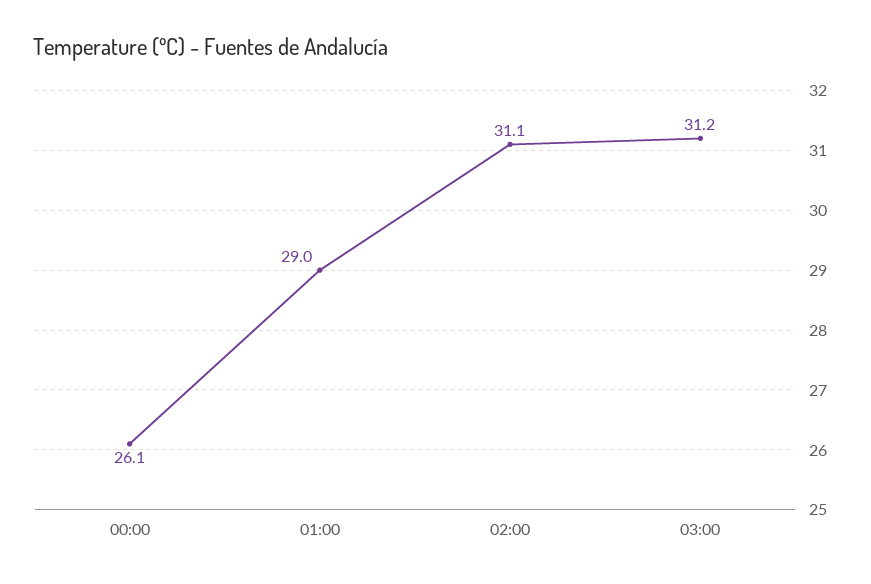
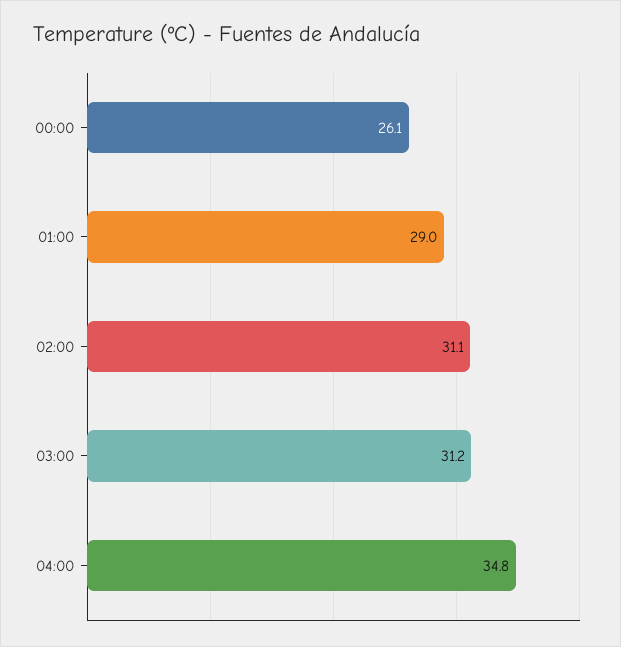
04:00: none -> 34.8

